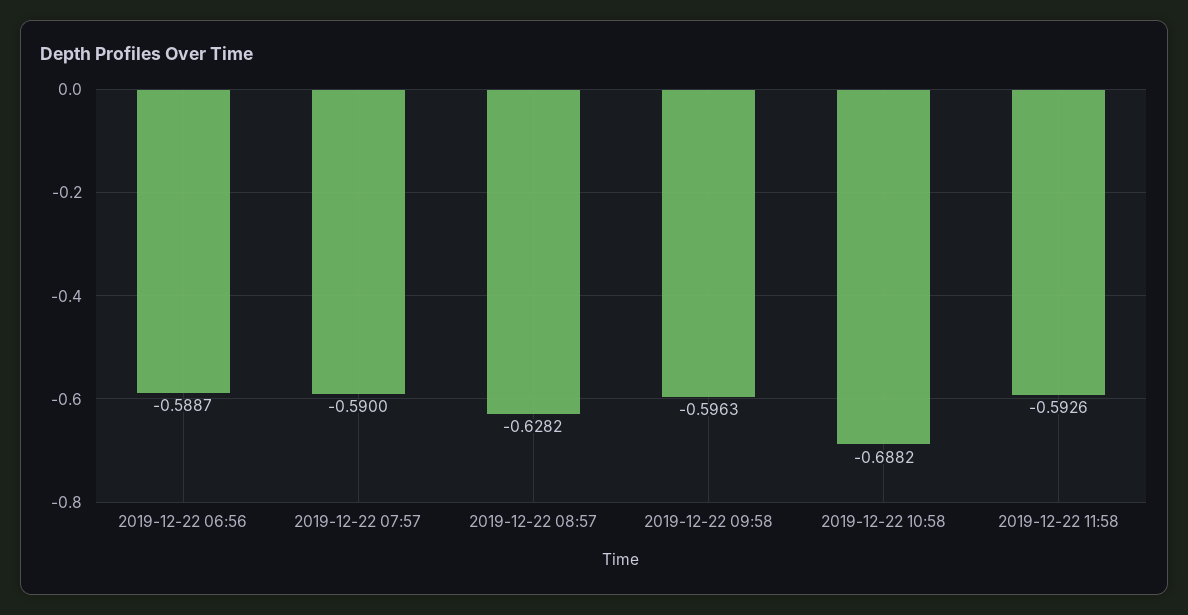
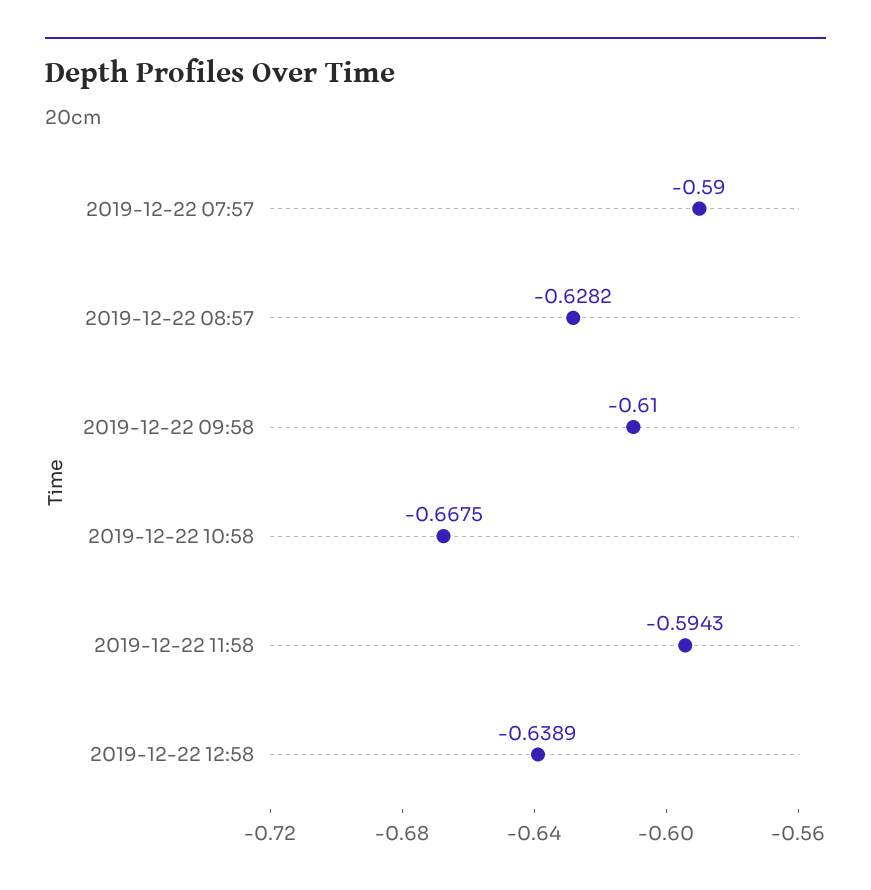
2019-12-22 06:56: -0.5887 -> none
2019-12-22 09:58: -0.5963 -> -0.61
2019-12-22 10:58: -0.6882 -> -0.6675
2019-12-22 11:58: -0.5926 -> -0.5943
2019-12-22 12:58: none -> -0.6389

